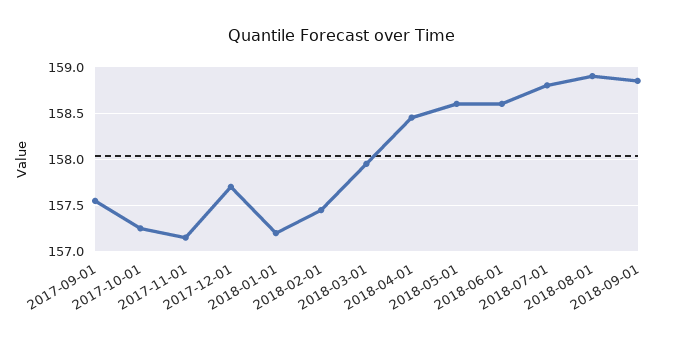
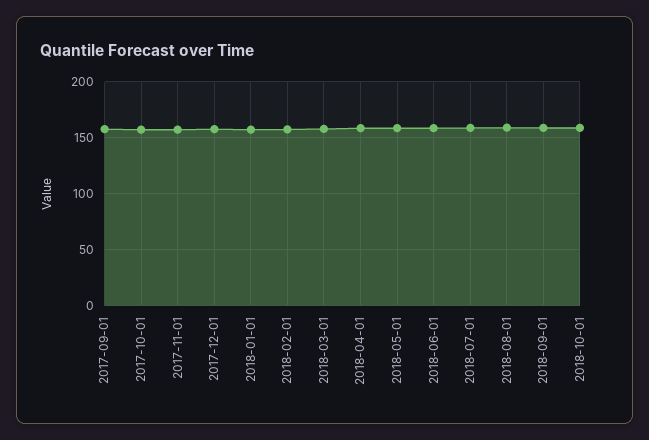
2018-10-01: none -> 160

